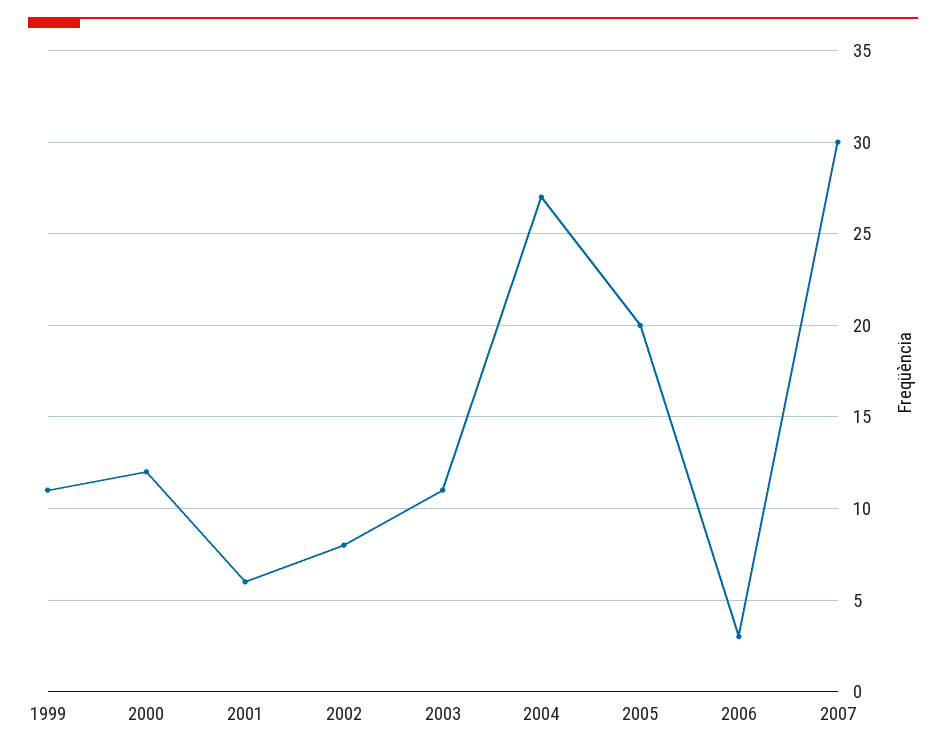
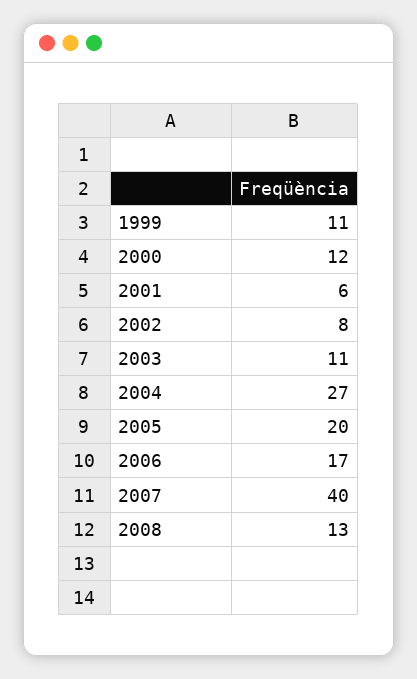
2006: 3 -> 17
2007: 30 -> 40
2008: none -> 13

